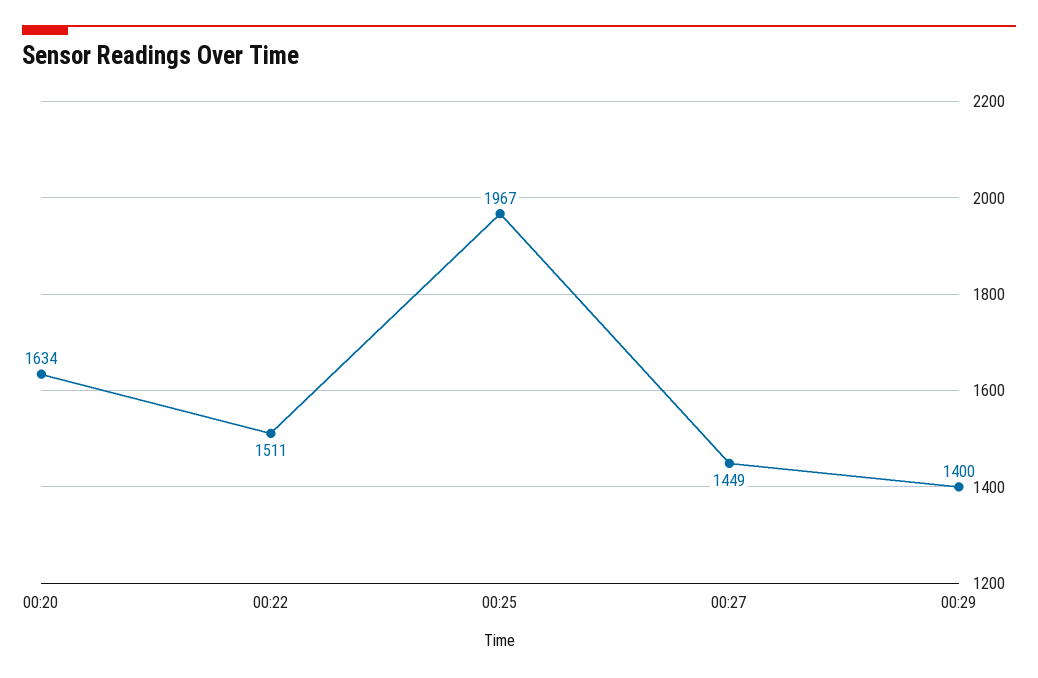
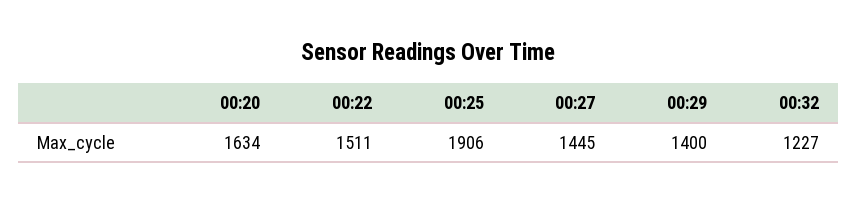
00:25: 1967 -> 1906
00:27: 1449 -> 1445
00:32: none -> 1227

